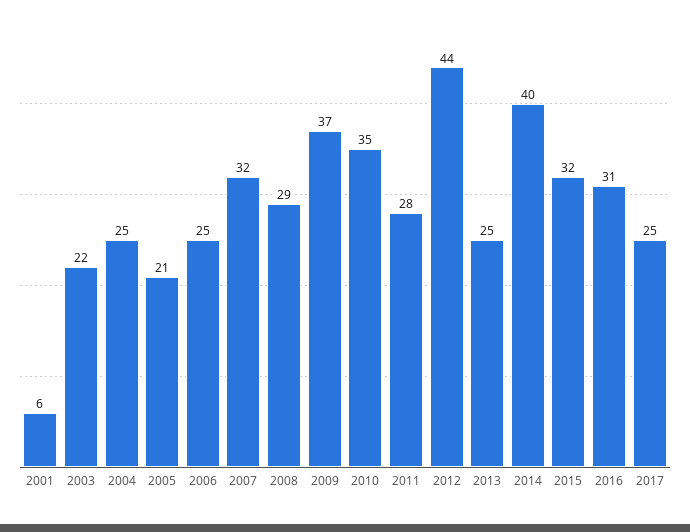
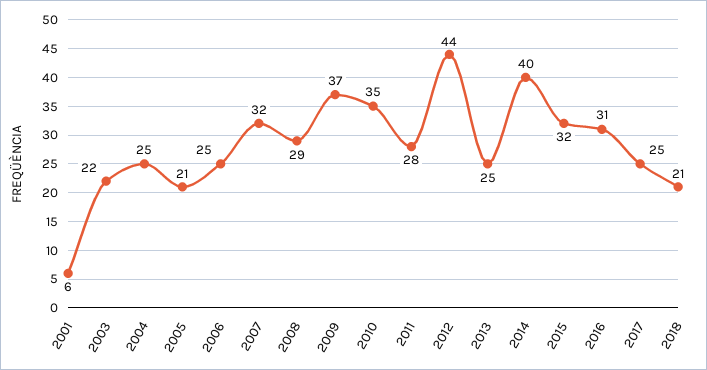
2018: none -> 21

